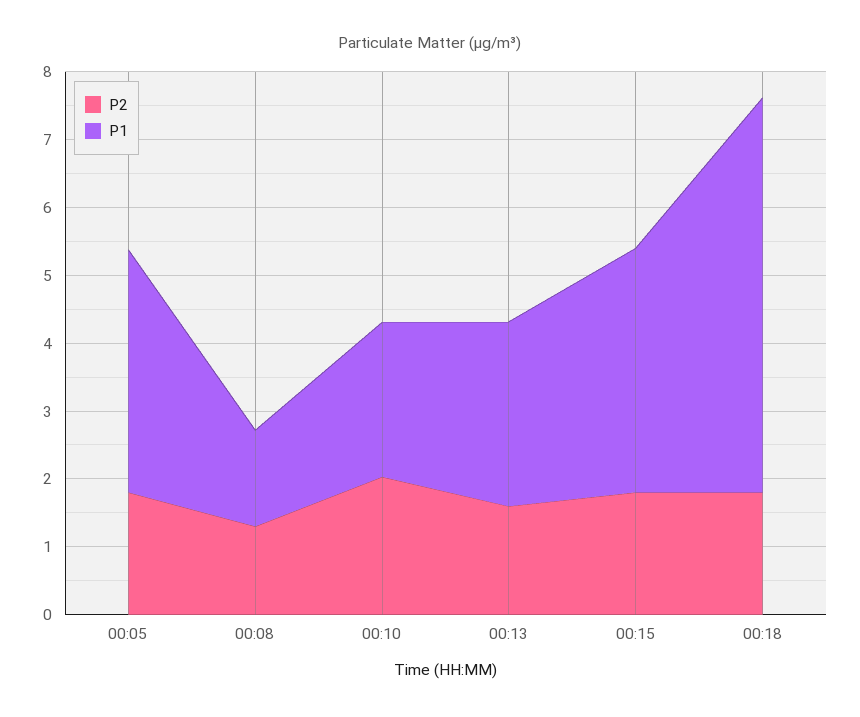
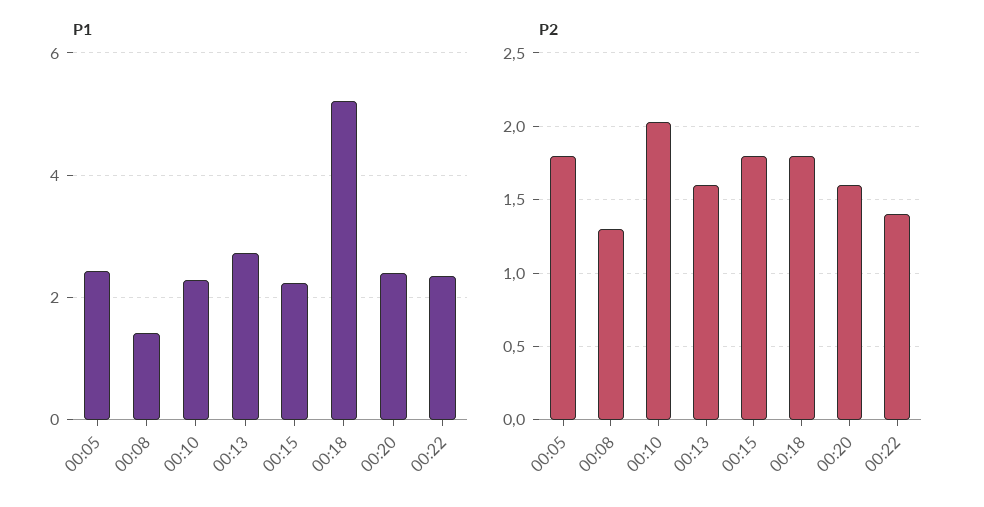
P1, 00:05: 3.6 -> 2.4
P1, 00:15: 3.6 -> 2.2
P1, 00:18: 5.8 -> 5.2
P1, 00:20: none -> 2.4
P1, 00:22: none -> 2.4
P2, 00:20: none -> 1.6
P2, 00:22: none -> 1.4

